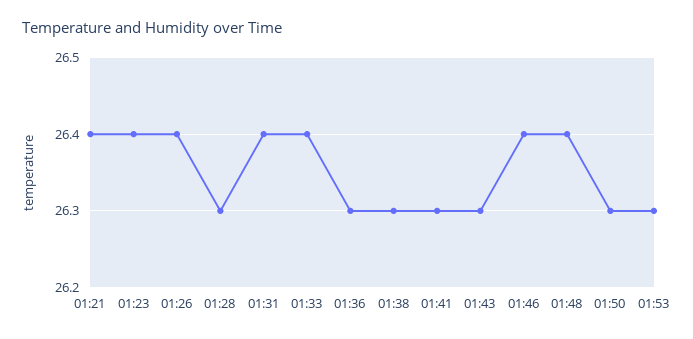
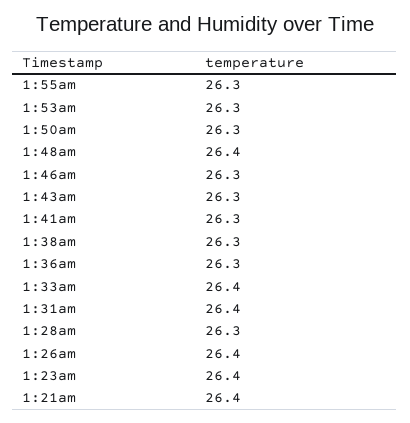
01:46: 26.4 -> 26.3
1:55am: none -> 26.3

